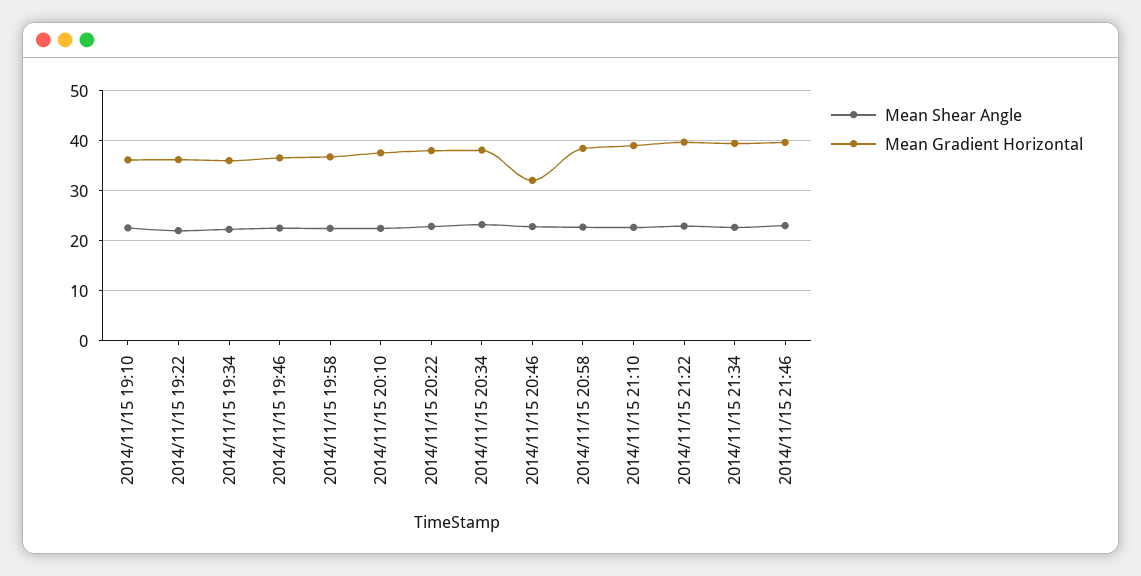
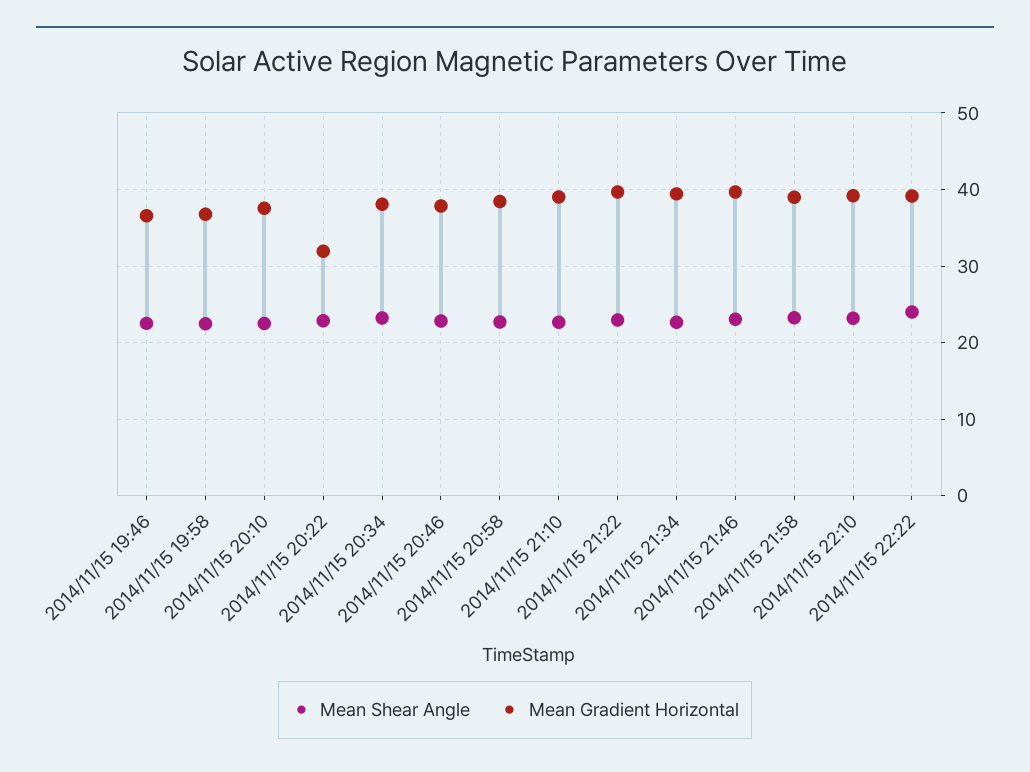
Mean Shear Angle, 2014/11/15 19:10: 22 -> none
Mean Gradient Horizontal, 2014/11/15 19:10: 36 -> none
Mean Shear Angle, 2014/11/15 19:22: 22 -> none
Mean Gradient Horizontal, 2014/11/15 19:22: 36 -> none
Mean Shear Angle, 2014/11/15 19:34: 22 -> none
Mean Gradient Horizontal, 2014/11/15 19:34: 36 -> none
Mean Gradient Horizontal, 2014/11/15 20:22: 38 -> 32
Mean Gradient Horizontal, 2014/11/15 20:46: 32 -> 38
Mean Shear Angle, 2014/11/15 21:58: none -> 23
Mean Gradient Horizontal, 2014/11/15 21:58: none -> 39
Mean Shear Angle, 2014/11/15 22:10: none -> 23
Mean Gradient Horizontal, 2014/11/15 22:10: none -> 39
Mean Shear Angle, 2014/11/15 22:22: none -> 24
Mean Gradient Horizontal, 2014/11/15 22:22: none -> 39

